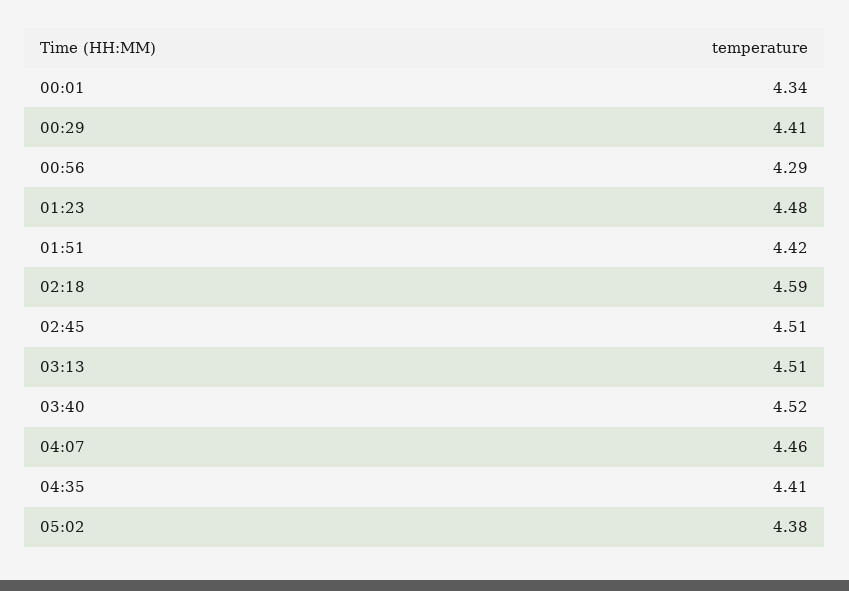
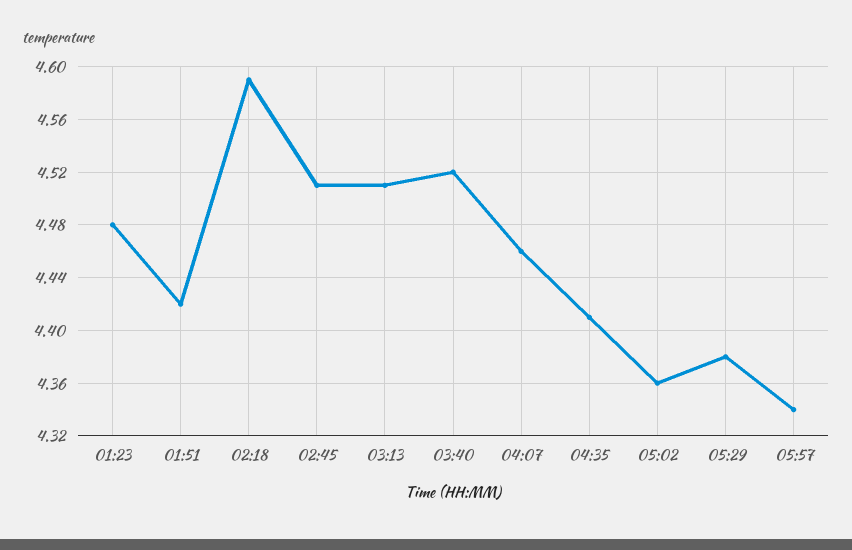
00:01: 4.34 -> none
00:29: 4.41 -> none
00:56: 4.29 -> none
05:02: 4.38 -> 4.36
05:29: none -> 4.38
05:57: none -> 4.34

